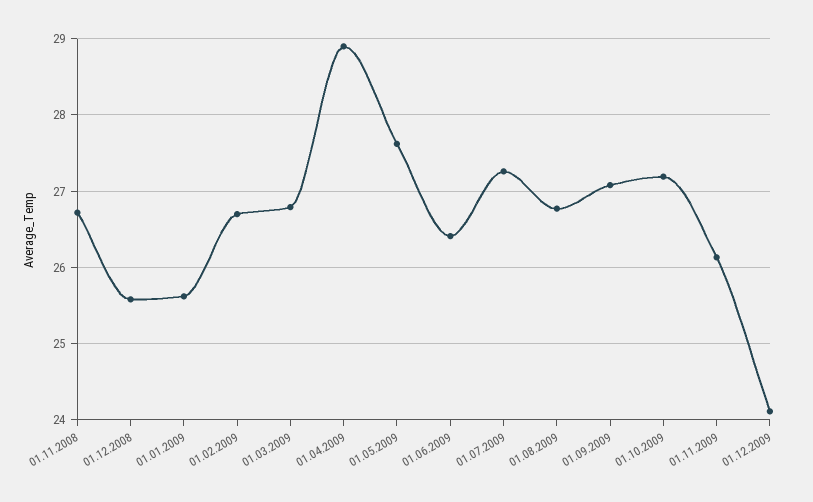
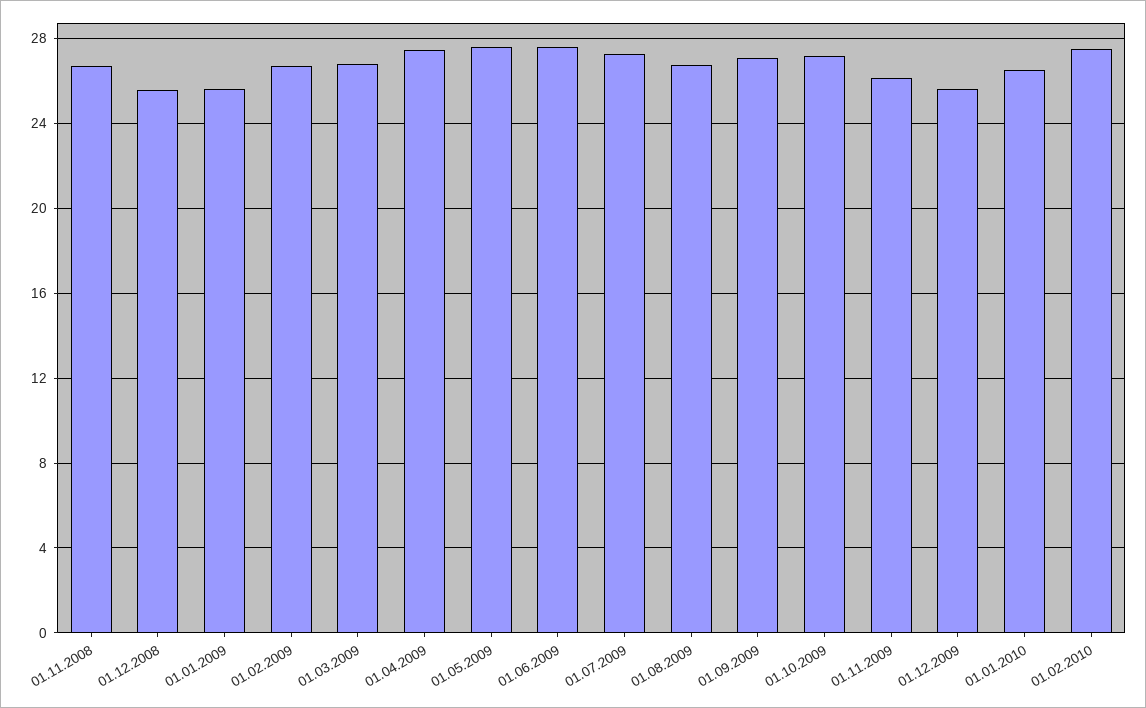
01.04.2009: 28.9 -> 27.5
01.06.2009: 26.4 -> 27.5
01.12.2009: 24.1 -> 25.5
01.01.2010: none -> 26.5
01.02.2010: none -> 27.5

